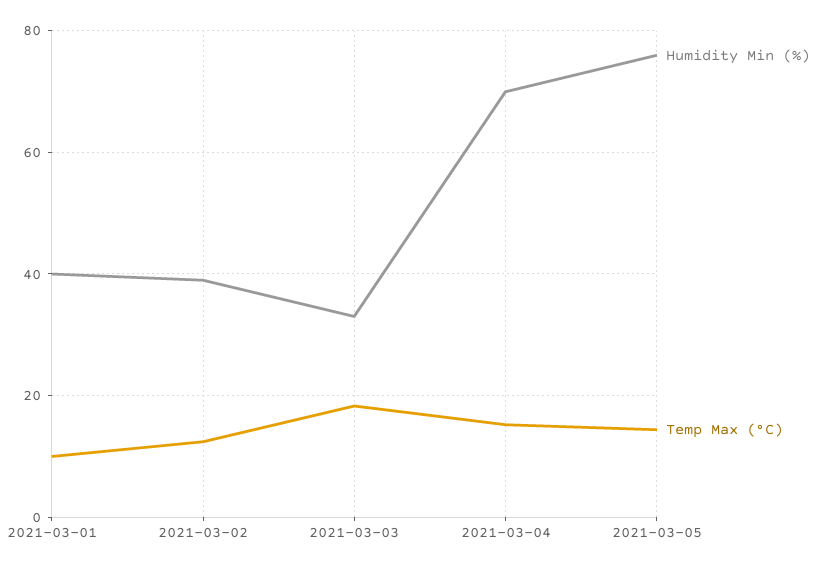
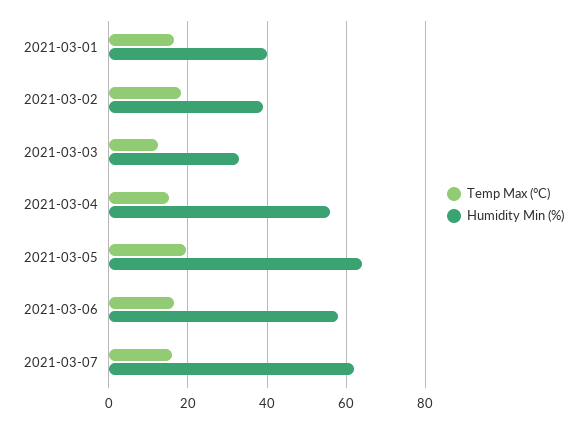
Temp Max (°C), 2021-03-01: 10 -> 16
Temp Max (°C), 2021-03-02: 12 -> 18
Temp Max (°C), 2021-03-03: 18 -> 12
Humidity Min (%), 2021-03-04: 70 -> 56
Humidity Min (%), 2021-03-05: 76 -> 64
Temp Max (°C), 2021-03-05: 14 -> 20
Temp Max (°C), 2021-03-06: none -> 16
Humidity Min (%), 2021-03-06: none -> 58
Temp Max (°C), 2021-03-07: none -> 16
Humidity Min (%), 2021-03-07: none -> 62

